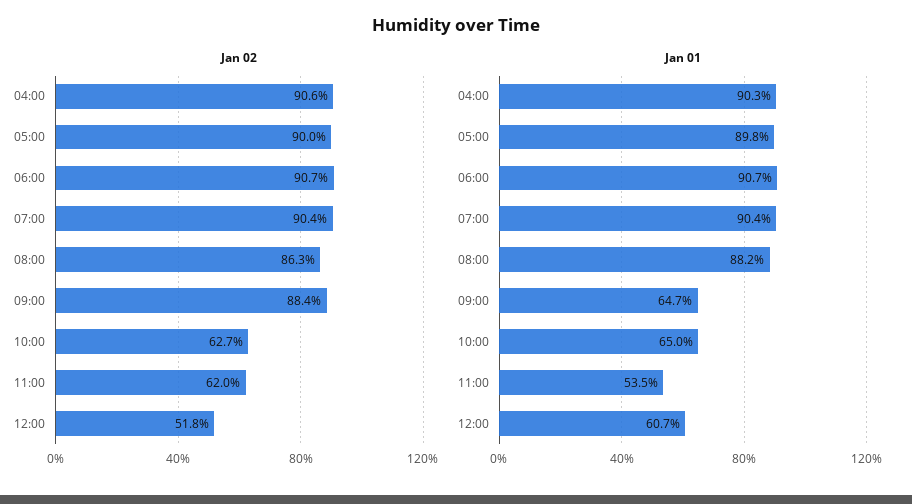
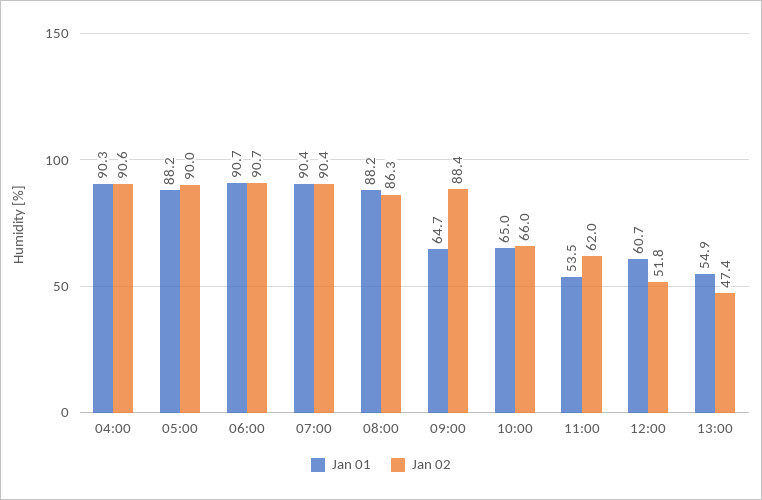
Jan 02, 10:00: 62.7 -> 66
Jan 01, 05:00: 89.8 -> 88.2
Jan 01, 13:00: none -> 54.9
Jan 02, 13:00: none -> 47.4

